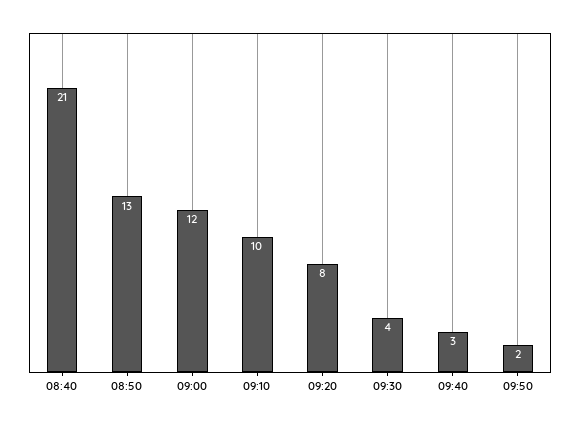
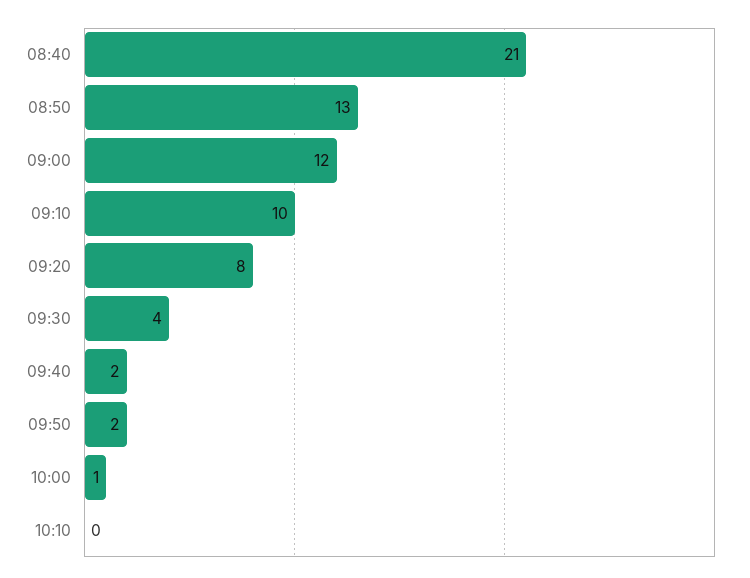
09:40: 3 -> 2
10:00: none -> 1
10:10: none -> 0

